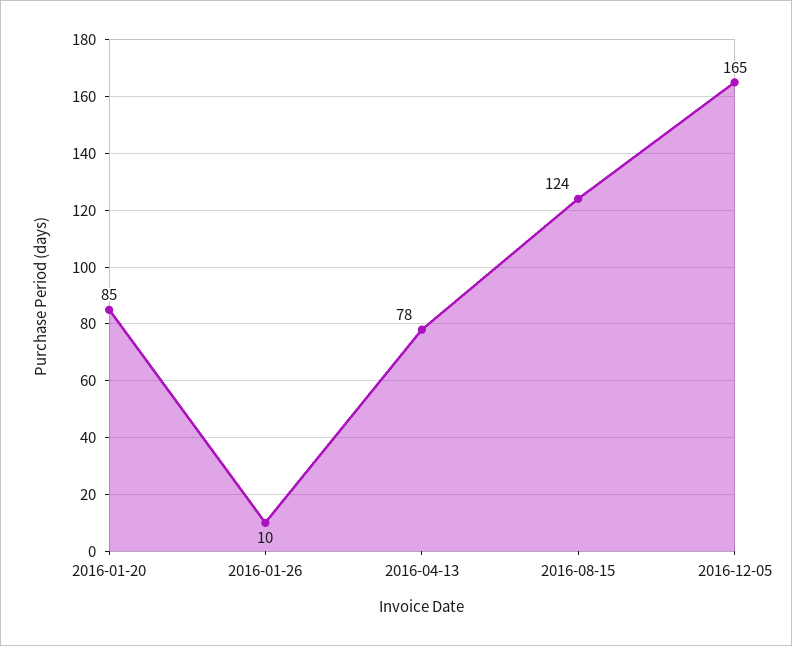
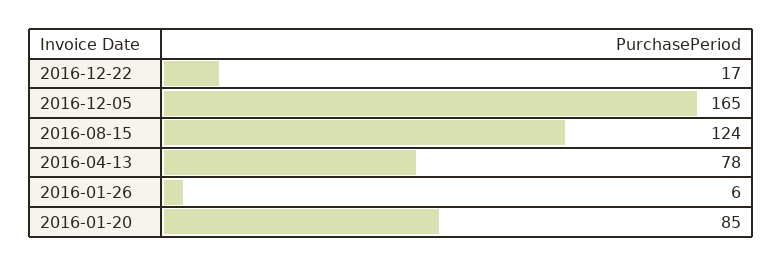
2016-01-26: 10 -> 6
2016-12-22: none -> 17

